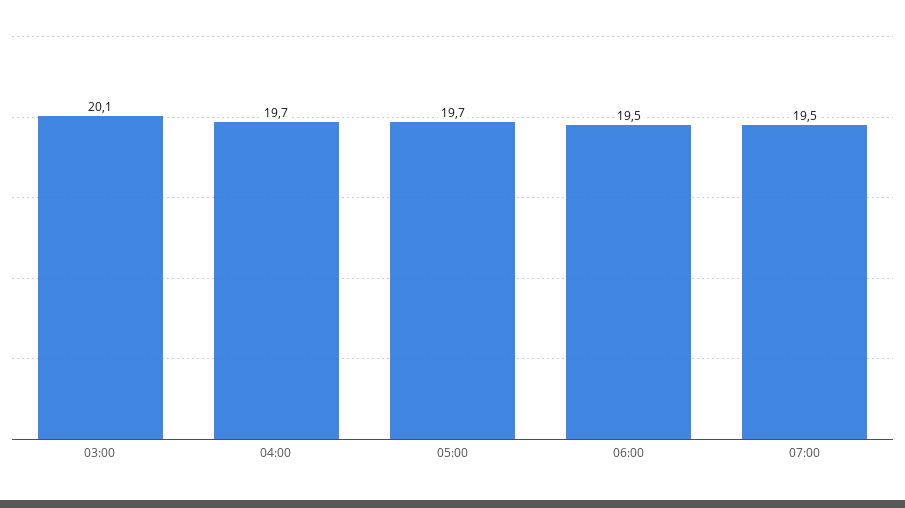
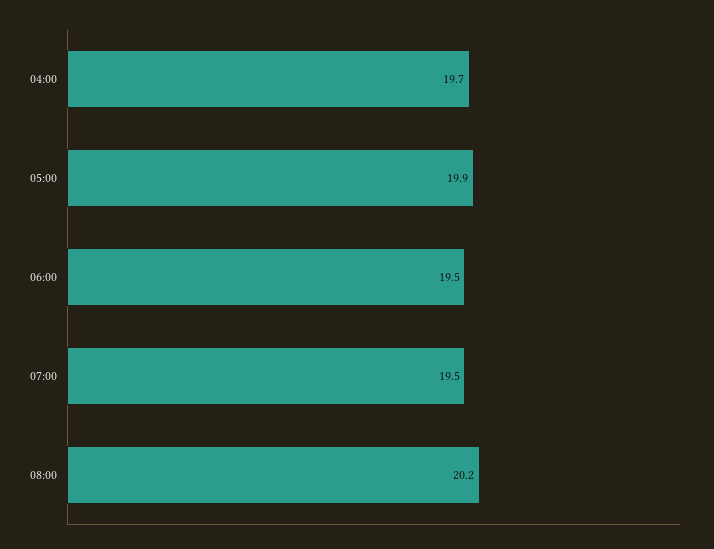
03:00: 20.1 -> none
05:00: 19.7 -> 19.9
08:00: none -> 20.2

